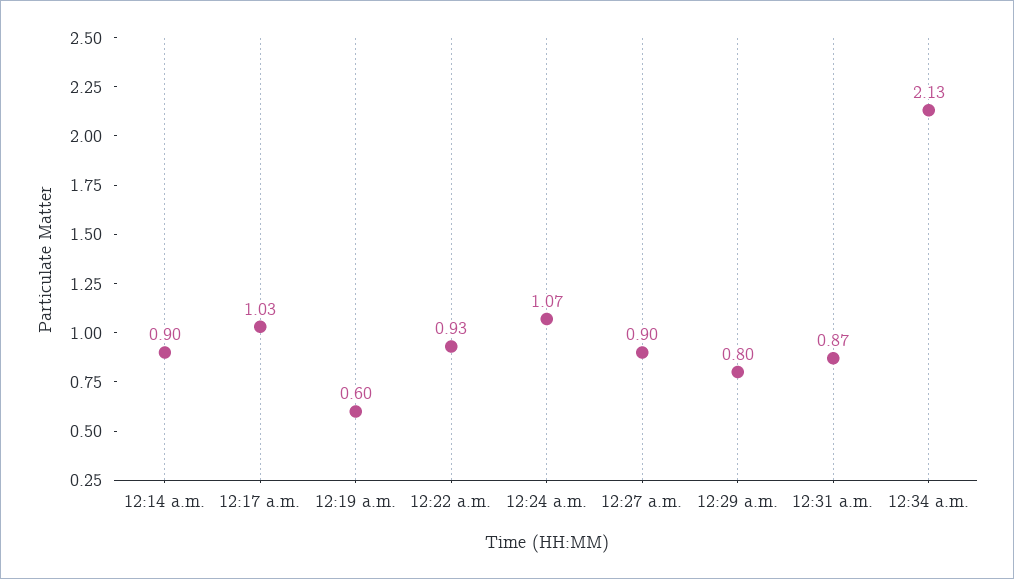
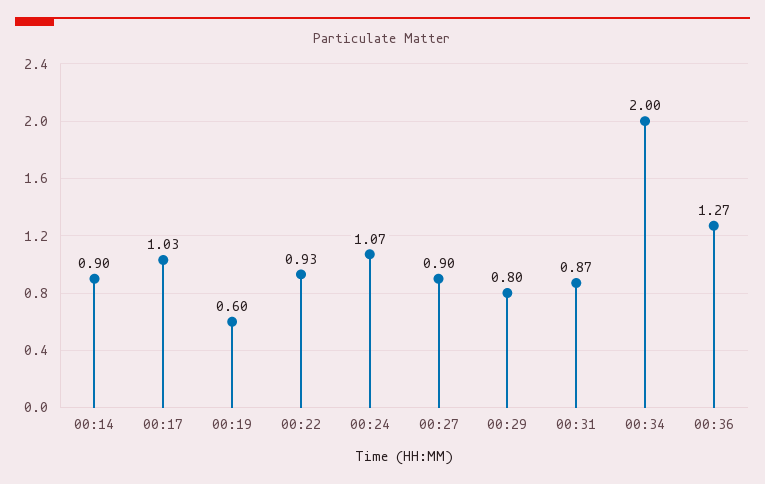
12:34 a.m.: 2.13 -> 2
00:36: none -> 1.27

